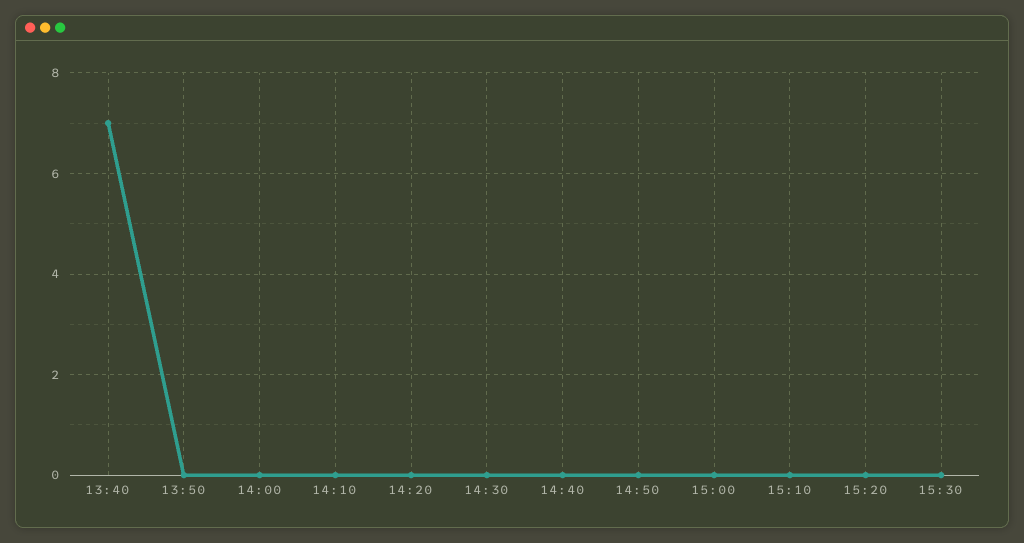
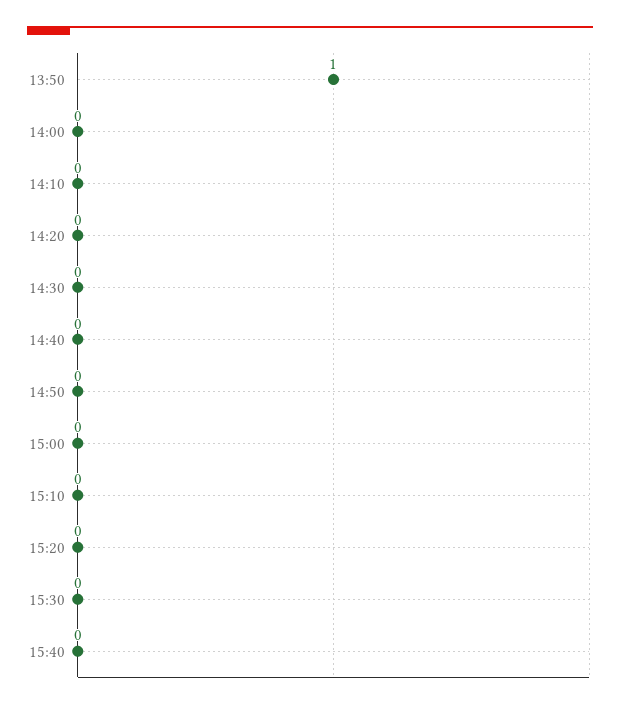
13:40: 7 -> none
13:50: 0 -> 1
15:40: none -> 0

